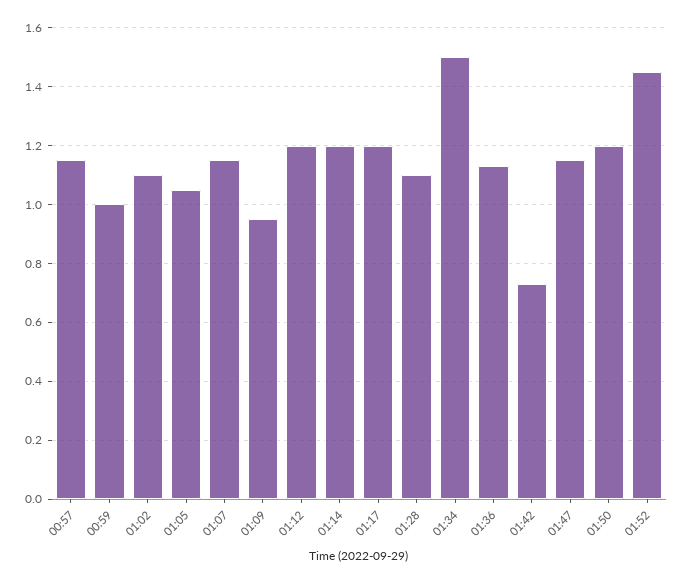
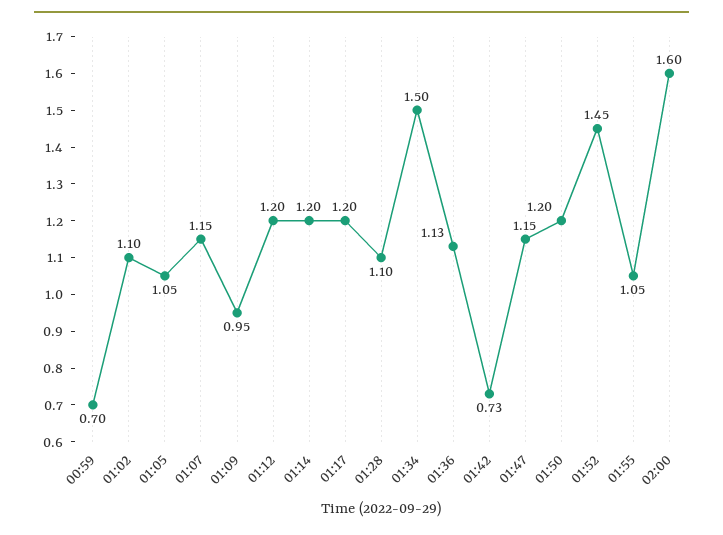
00:57: 1.15 -> none
00:59: 1 -> 0.7
01:55: none -> 1.05
02:00: none -> 1.6

